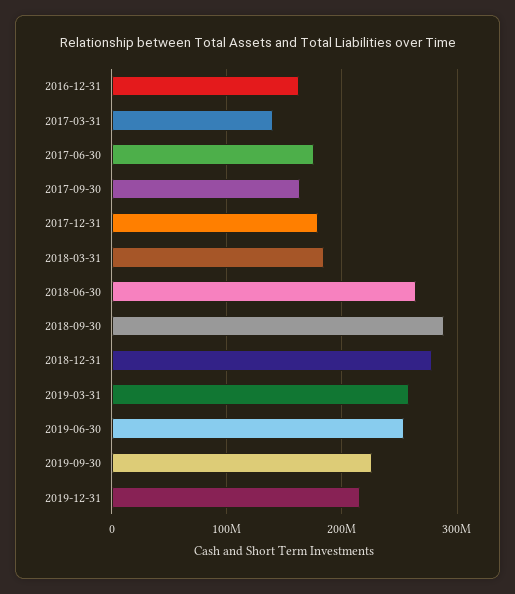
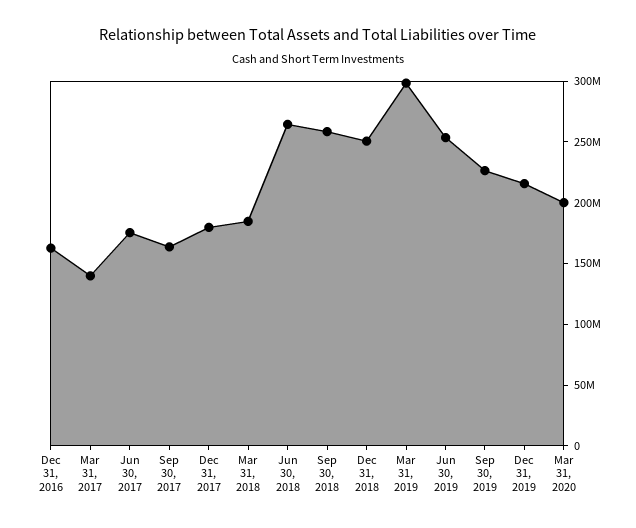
2018-09-30: 290000000 -> 260000000
2018-12-31: 280000000 -> 250000000
2019-03-31: 260000000 -> 300000000
Mar 31, 2020: none -> 200000000

